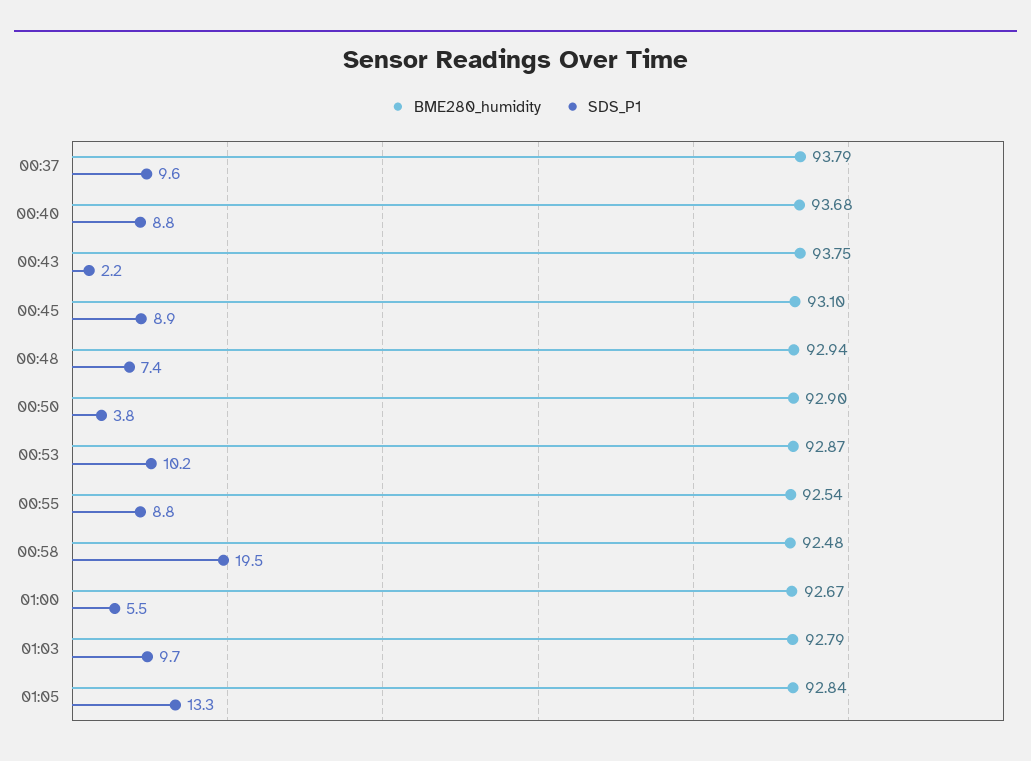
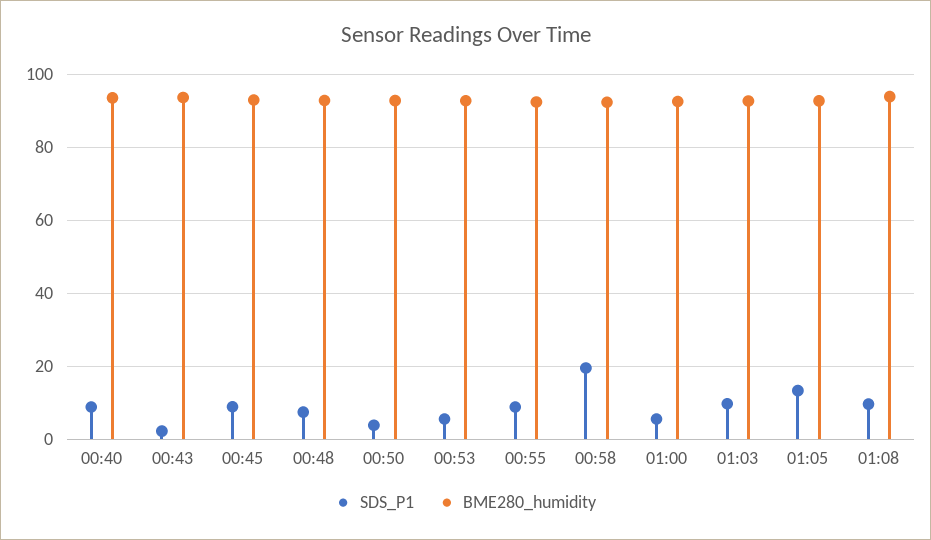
BME280_humidity, 00:37: 93.79 -> none
SDS_P1, 00:37: 9.6 -> none
SDS_P1, 00:53: 10.2 -> 6
SDS_P1, 01:08: none -> 10
BME280_humidity, 01:08: none -> 94

